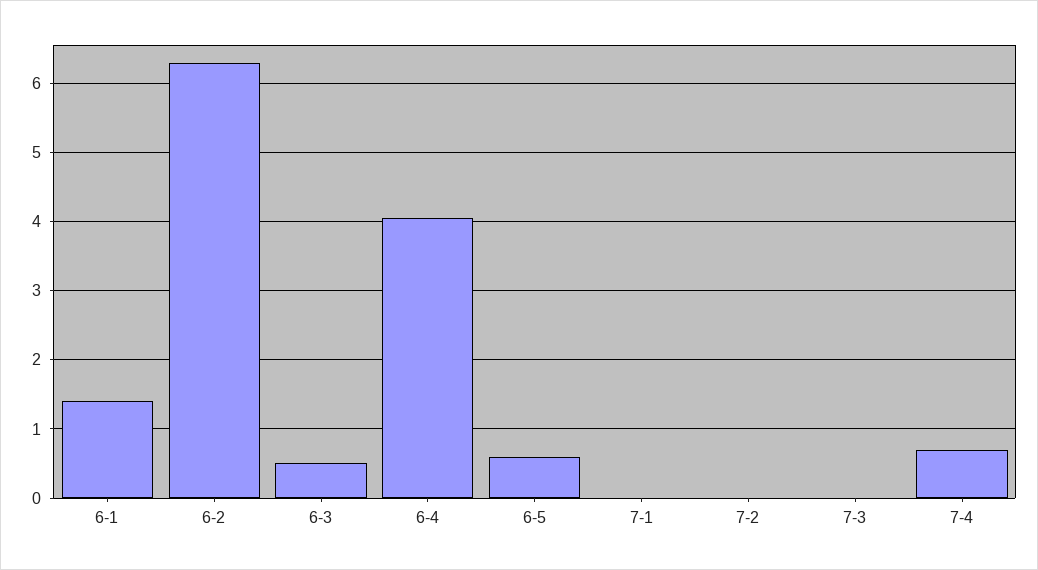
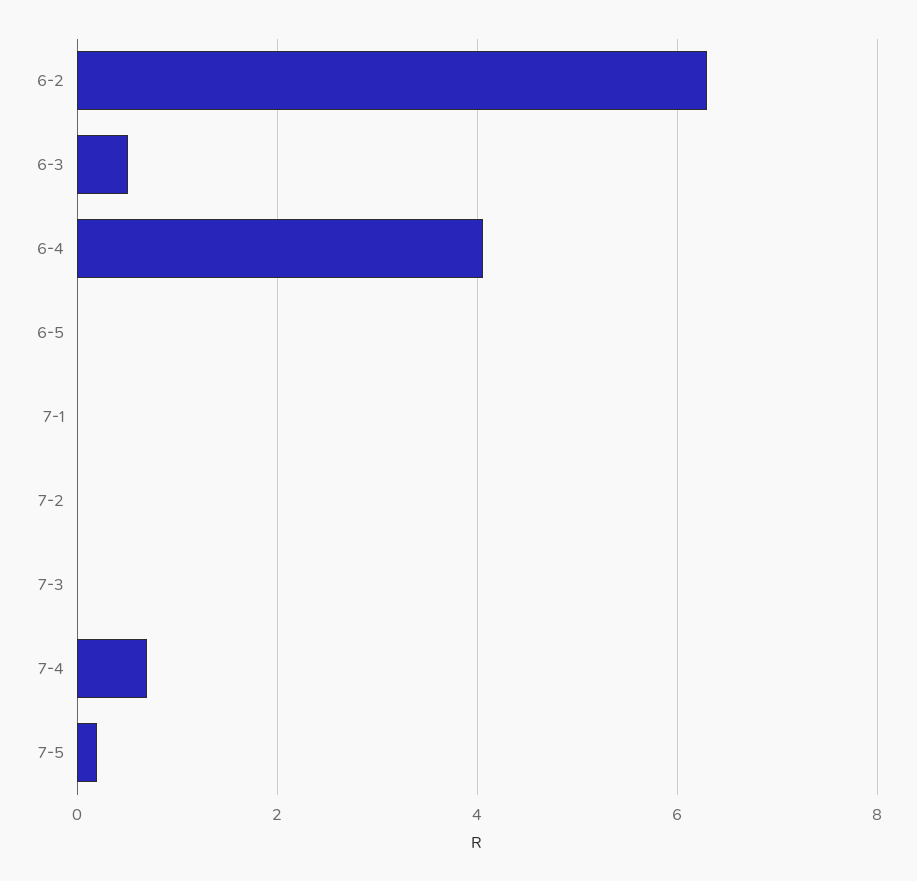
6-1: 1.4 -> none
6-5: 0.6 -> 0
7-5: none -> 0.2

